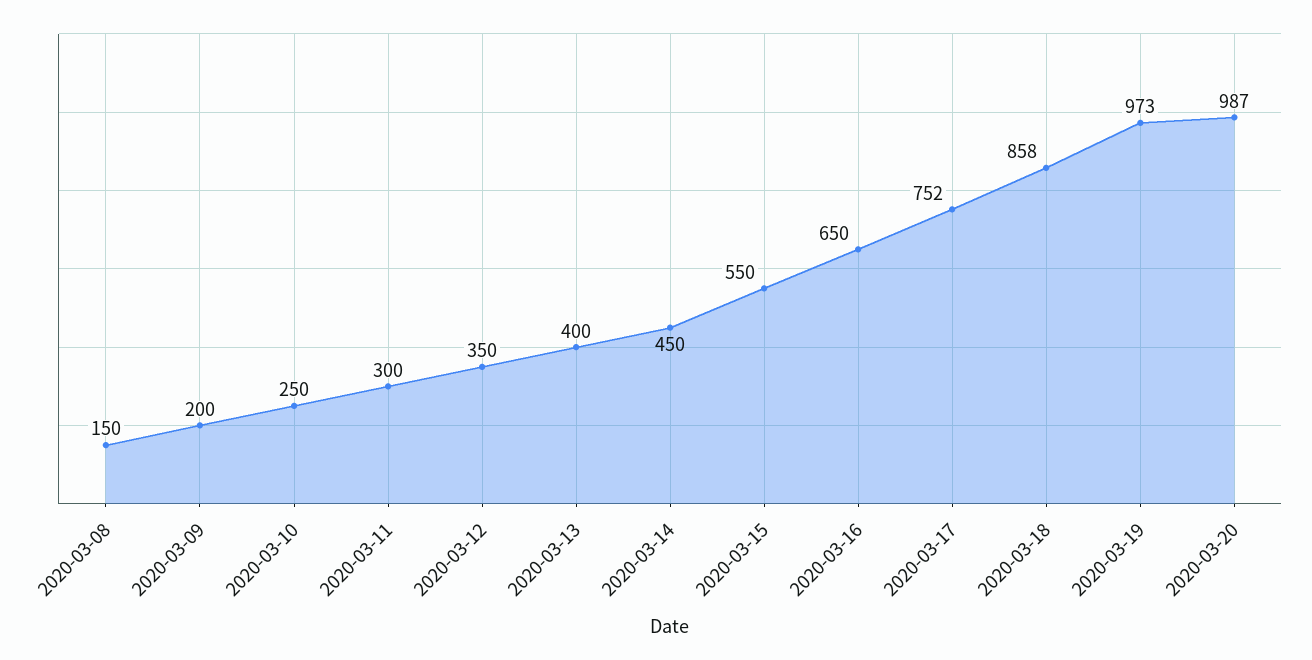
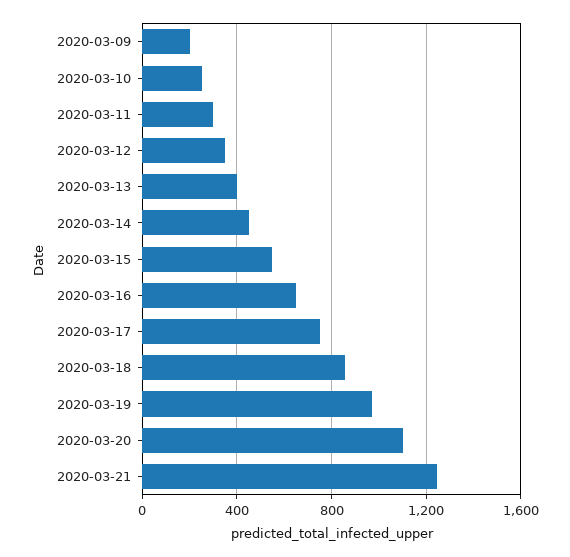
2020-03-08: 150 -> none
2020-03-20: 987 -> 1100
2020-03-21: none -> 1250

